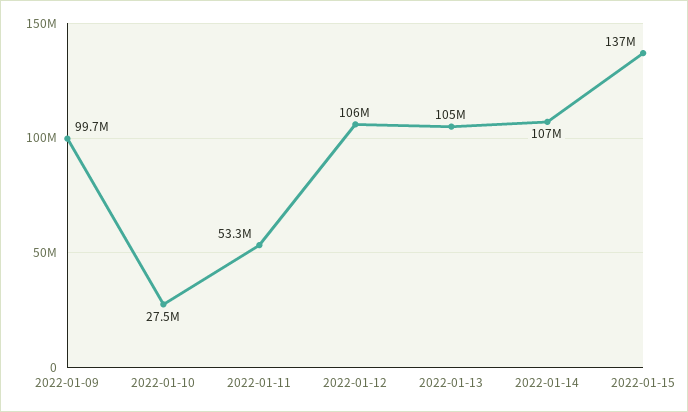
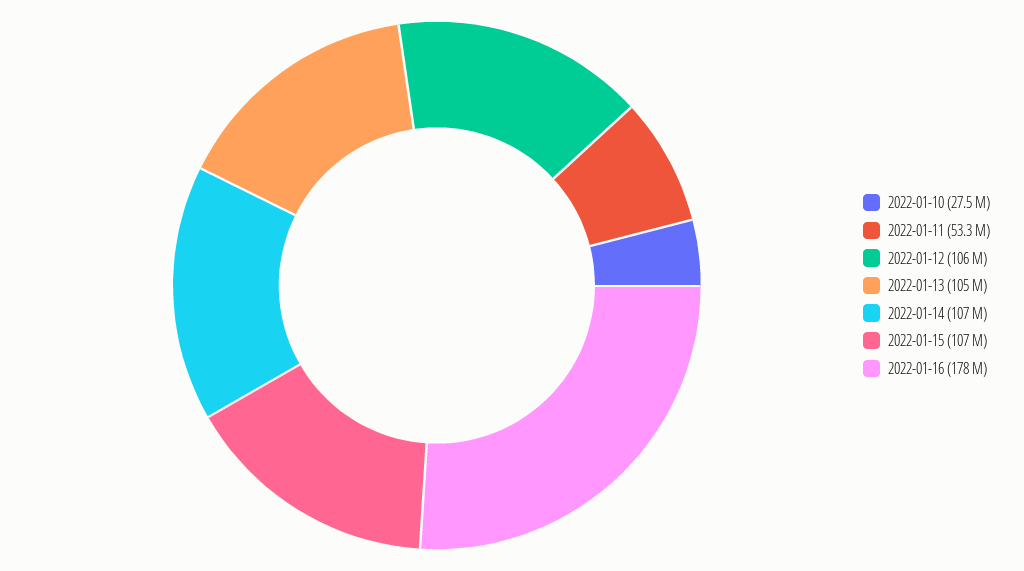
2022-01-09: 99700000 -> none
2022-01-15: 137000000 -> 107000000
2022-01-16: none -> 178000000

